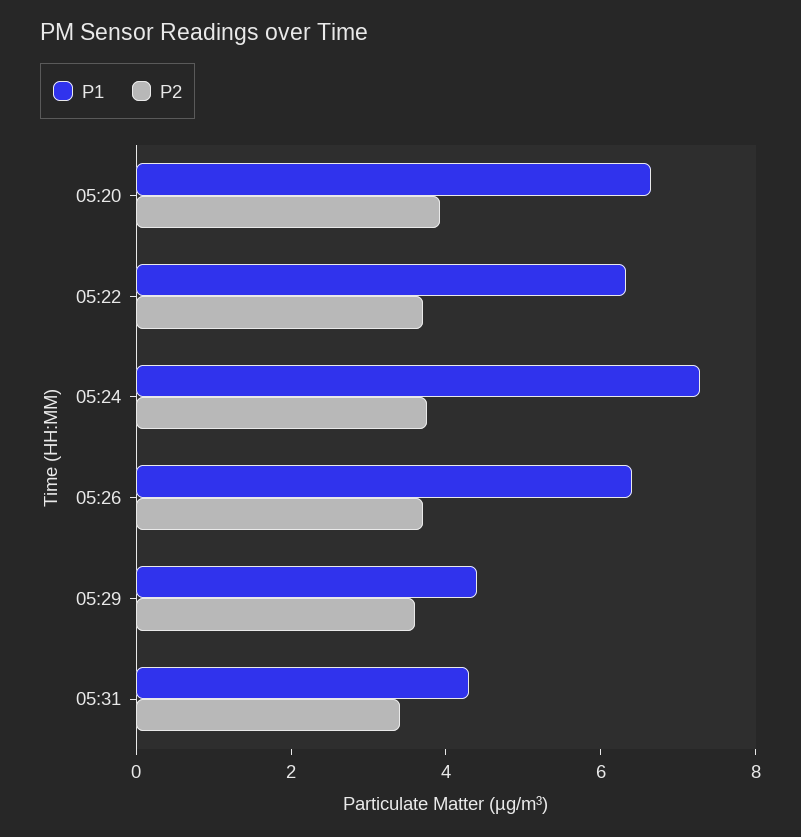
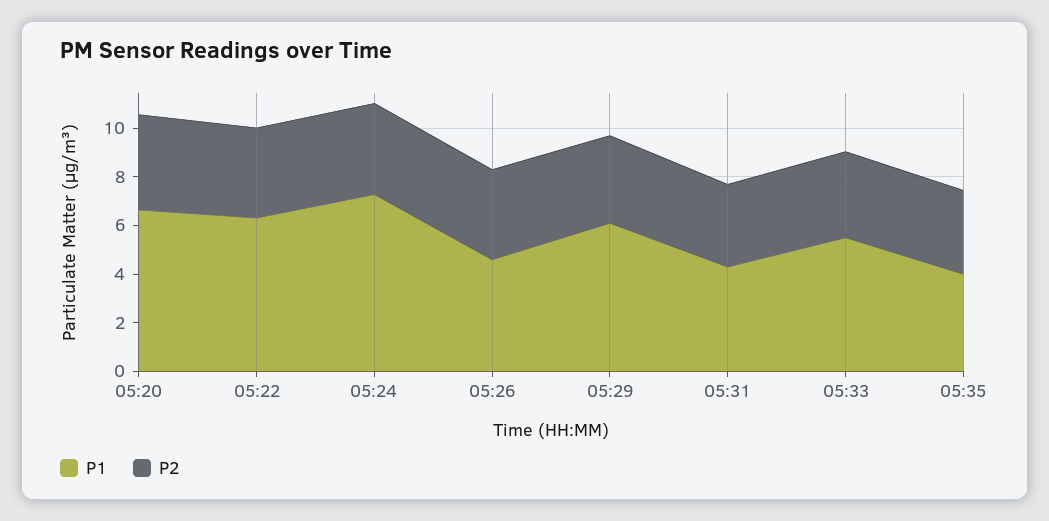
P1, 05:26: 6.5 -> 4.5
P1, 05:29: 4.5 -> 6
P1, 05:33: none -> 5.5
P2, 05:33: none -> 3.5
P1, 05:35: none -> 4
P2, 05:35: none -> 3.5

